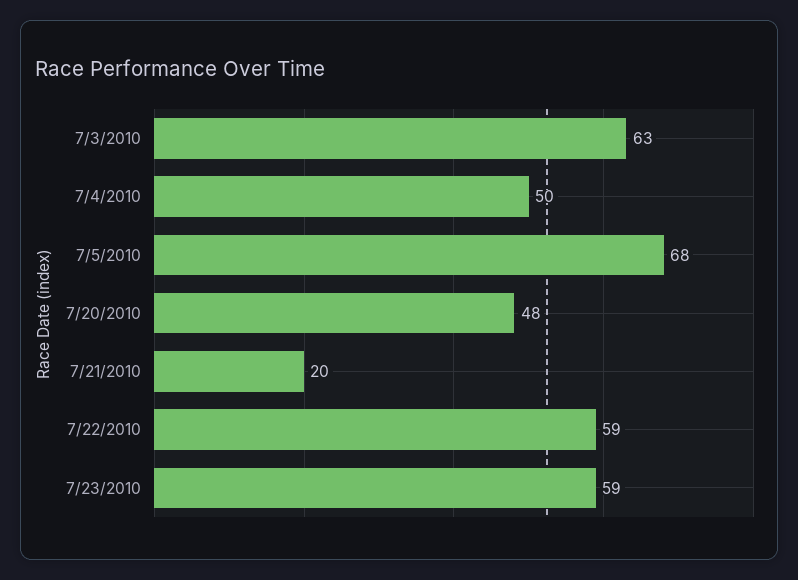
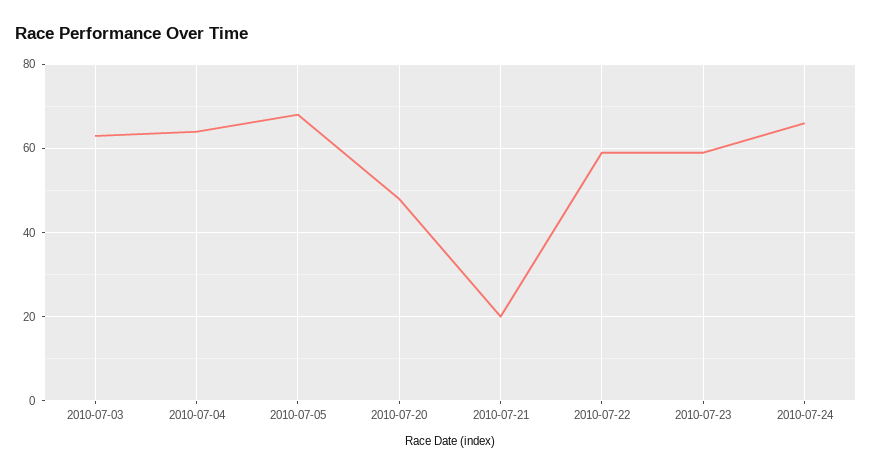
7/4/2010: 50 -> 65
2010-07-24: none -> 65

